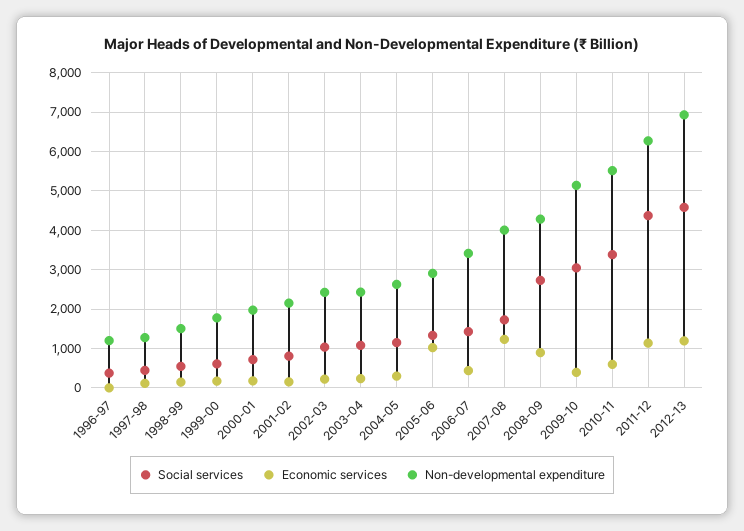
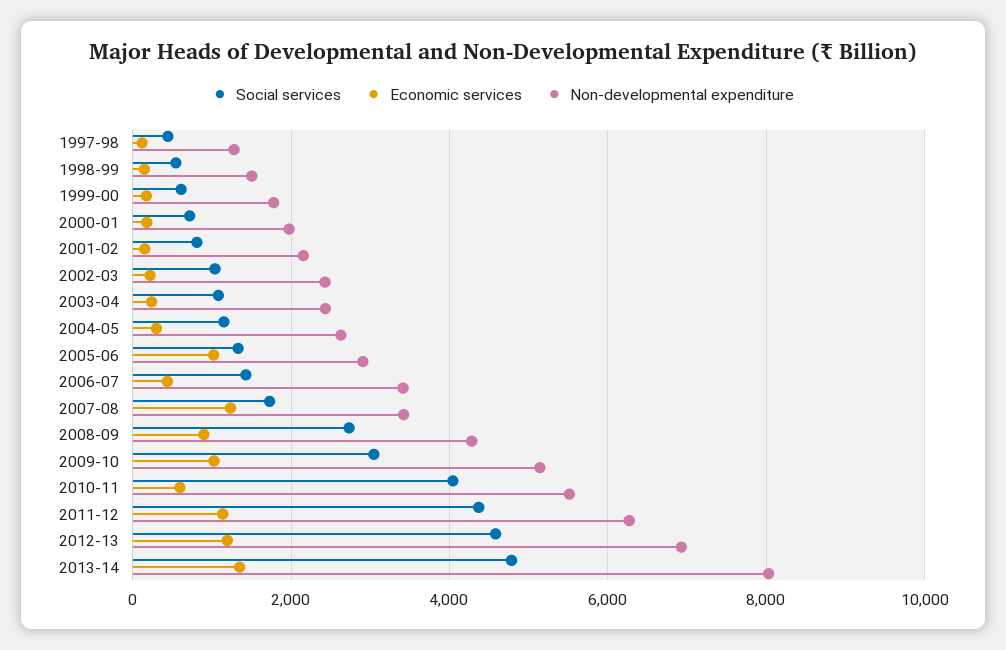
Social services, 1996-97: 400 -> none
Economic services, 1996-97: 0 -> none
Non-developmental expenditure, 1996-97: 1200 -> none
Non-developmental expenditure, 2007-08: 4000 -> 3400
Economic services, 2009-10: 400 -> 1000
Social services, 2010-11: 3400 -> 4000
Social services, 2013-14: none -> 4800
Economic services, 2013-14: none -> 1400
Non-developmental expenditure, 2013-14: none -> 8000

